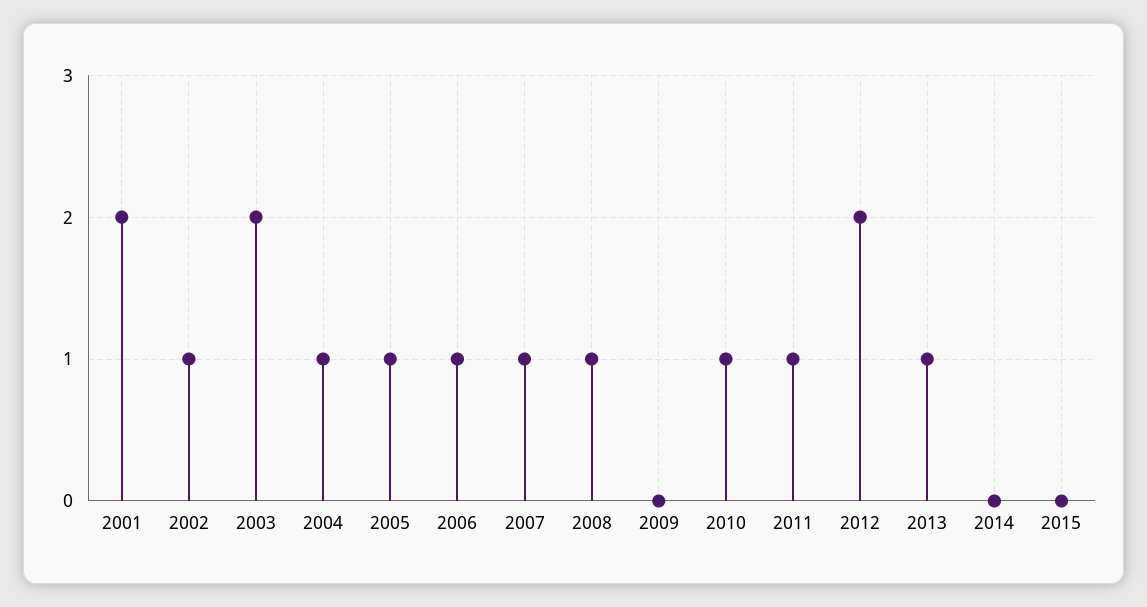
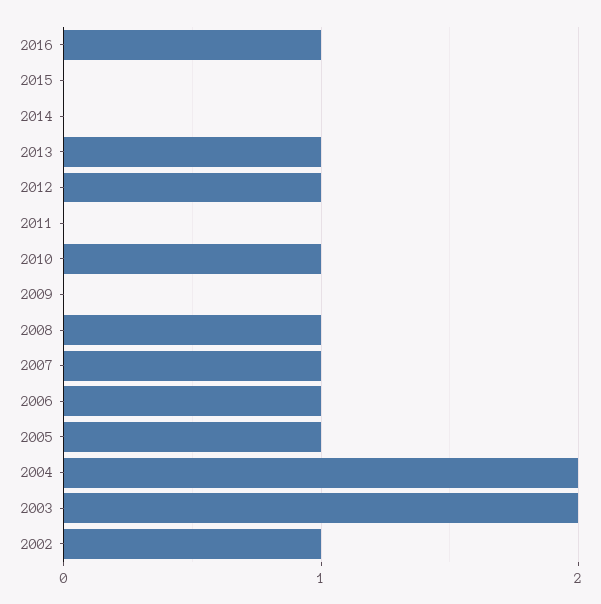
2001: 2 -> none
2004: 1 -> 2
2011: 1 -> 0
2012: 2 -> 1
2016: none -> 1

